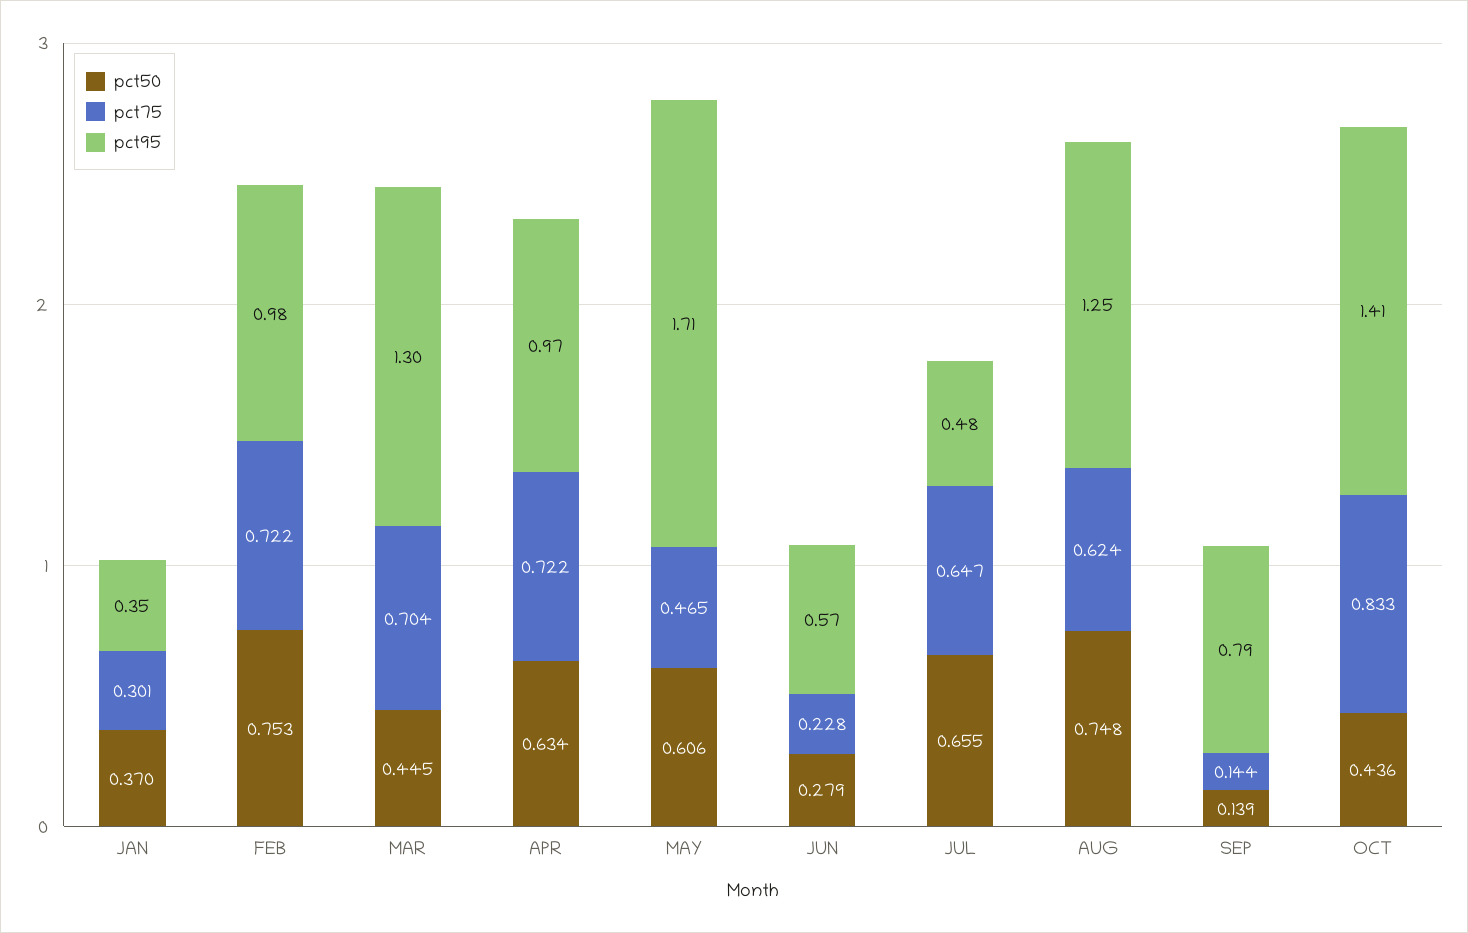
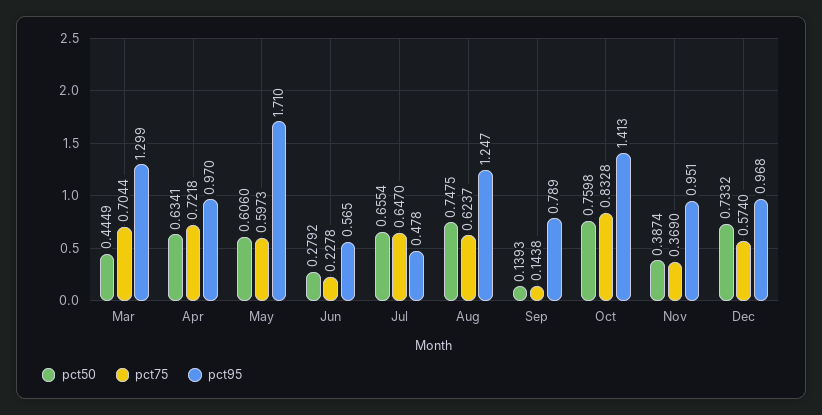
pct50, JAN: 0.37 -> none
pct75, JAN: 0.301 -> none
pct95, JAN: 0.35 -> none
pct50, FEB: 0.753 -> none
pct75, FEB: 0.722 -> none
pct95, FEB: 0.98 -> none
pct75, MAY: 0.465 -> 0.5973
pct50, OCT: 0.436 -> 0.7598
pct50, Nov: none -> 0.3874
pct75, Nov: none -> 0.369
pct95, Nov: none -> 0.951
pct50, Dec: none -> 0.7332
pct75, Dec: none -> 0.574
pct95, Dec: none -> 0.968

